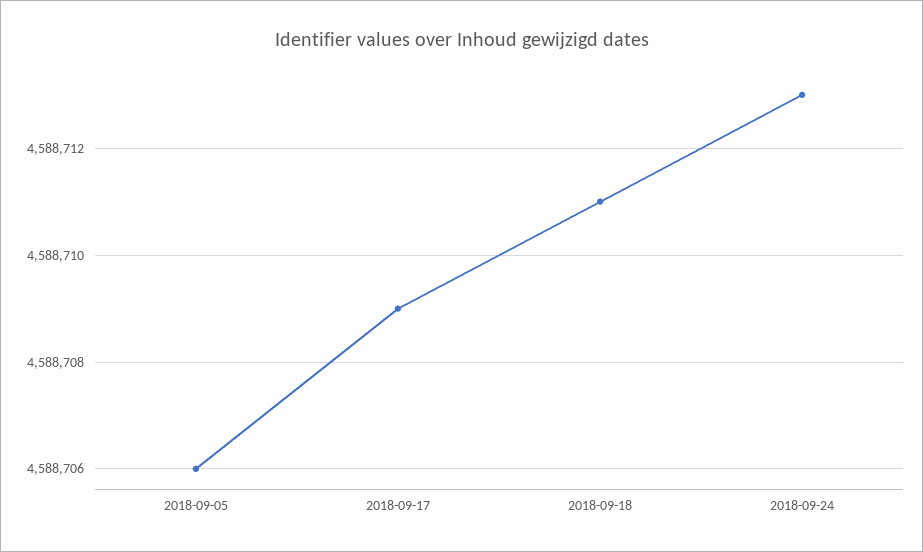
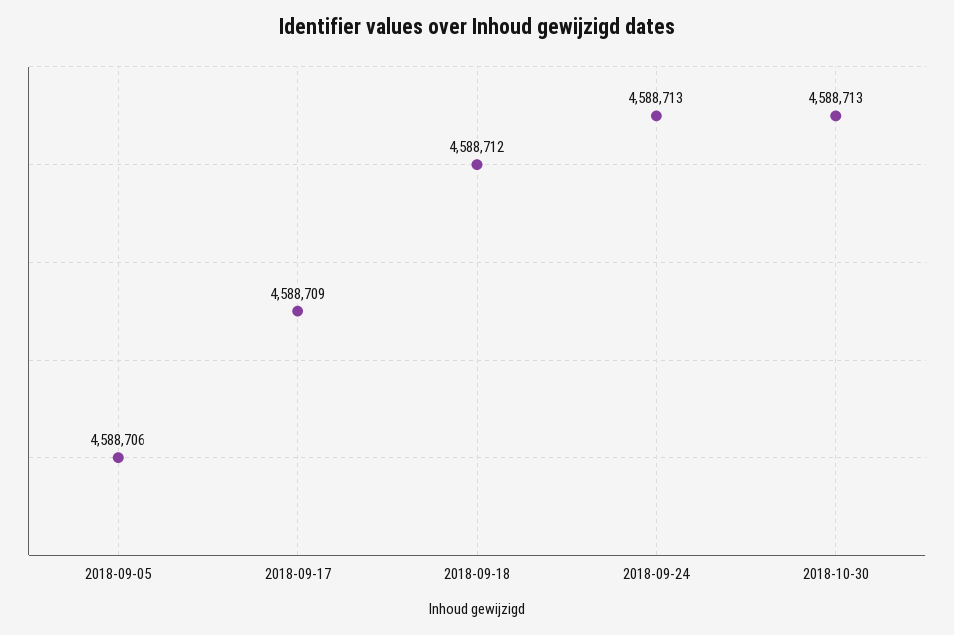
2018-09-18: 4588711 -> 4588712
2018-10-30: none -> 4588713

